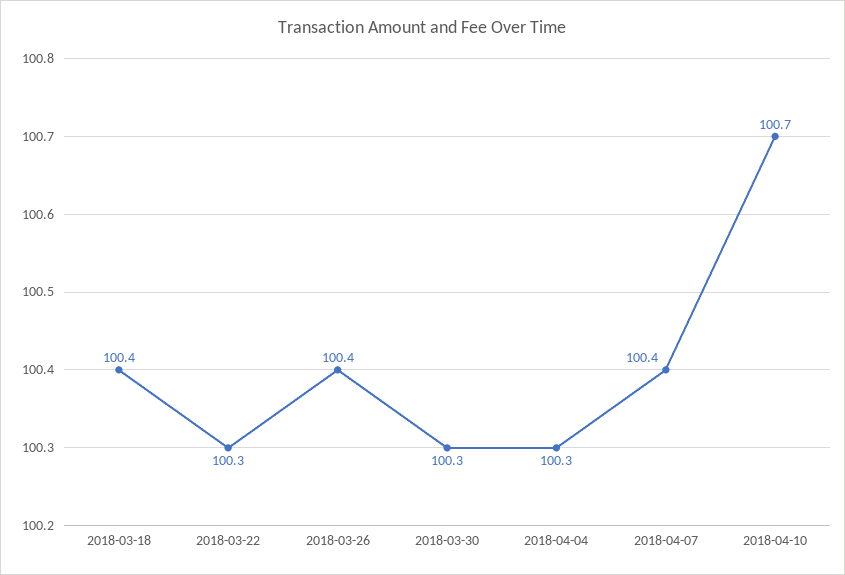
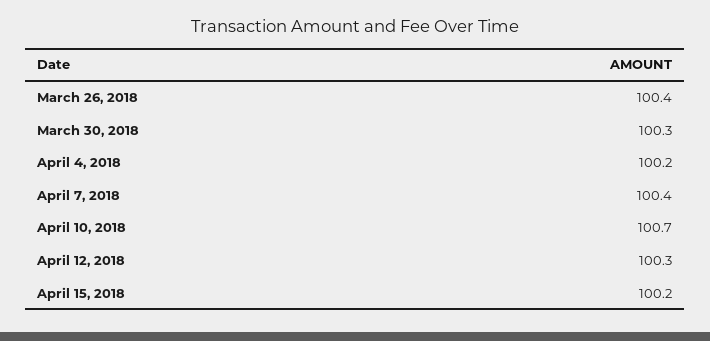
2018-03-18: 100.4 -> none
2018-03-22: 100.3 -> none
2018-04-04: 100.3 -> 100.2
April 12, 2018: none -> 100.3
April 15, 2018: none -> 100.2

